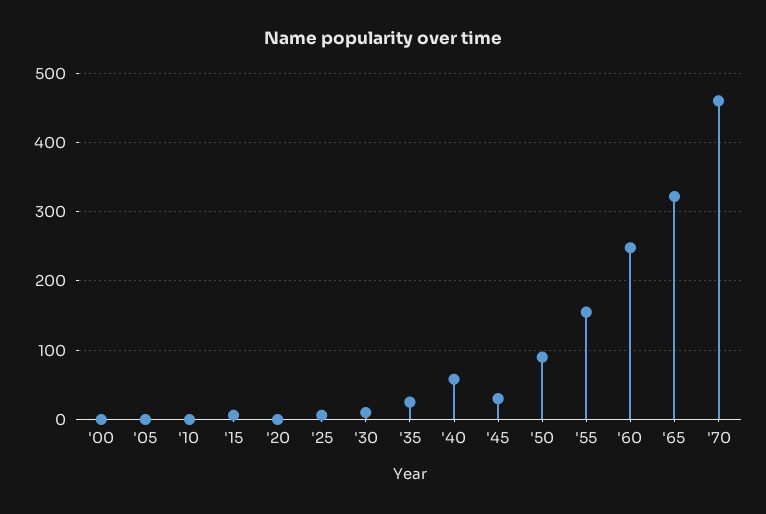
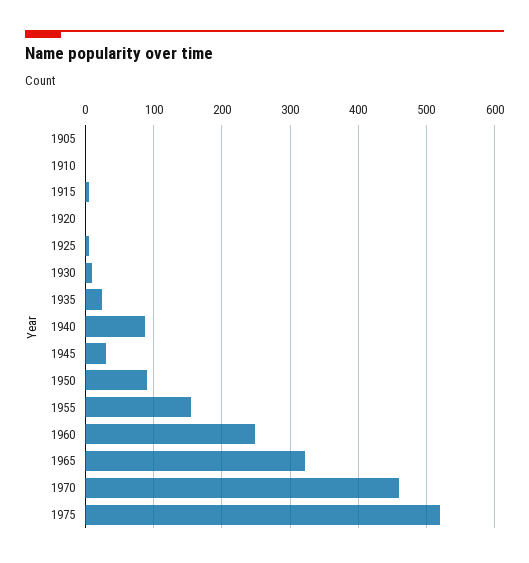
'00: 0 -> none
'40: 60 -> 90
1975: none -> 520

